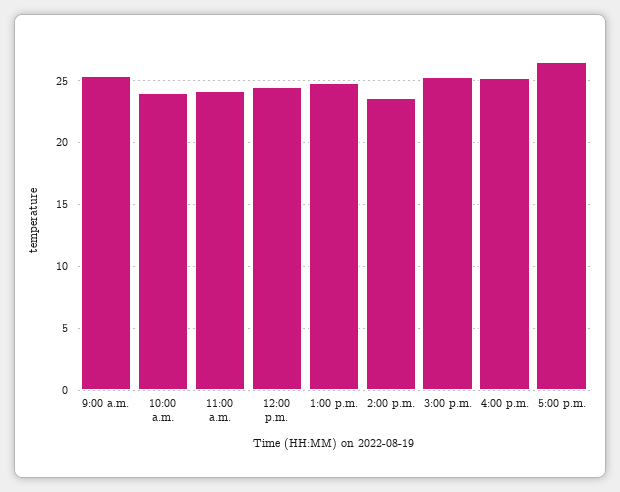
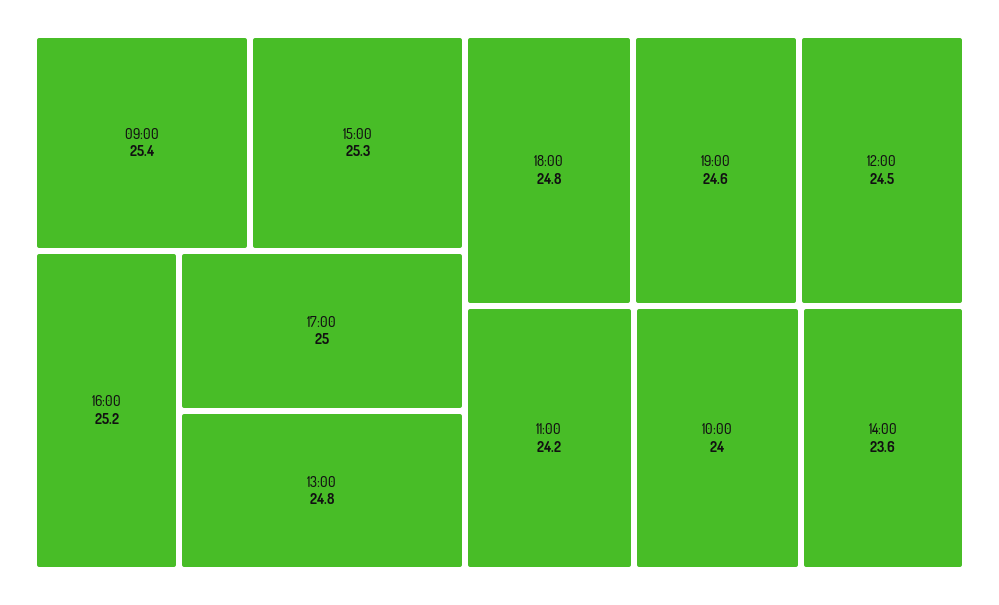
5:00 p.m.: 26.5 -> 25
18:00: none -> 24.8
19:00: none -> 24.6

